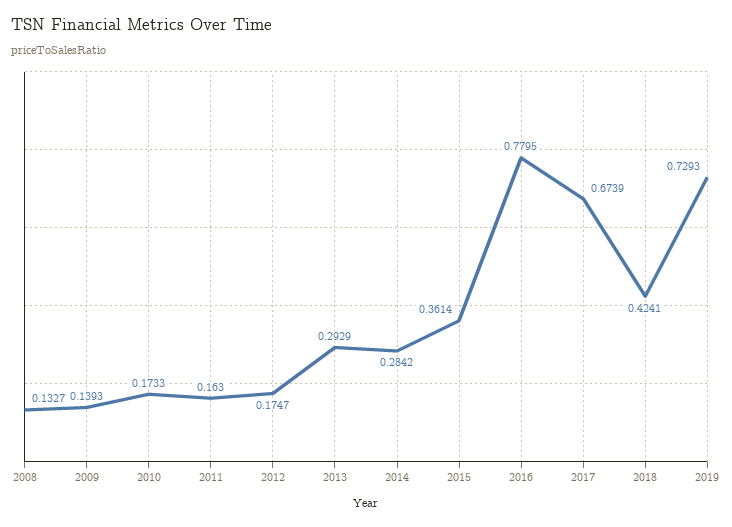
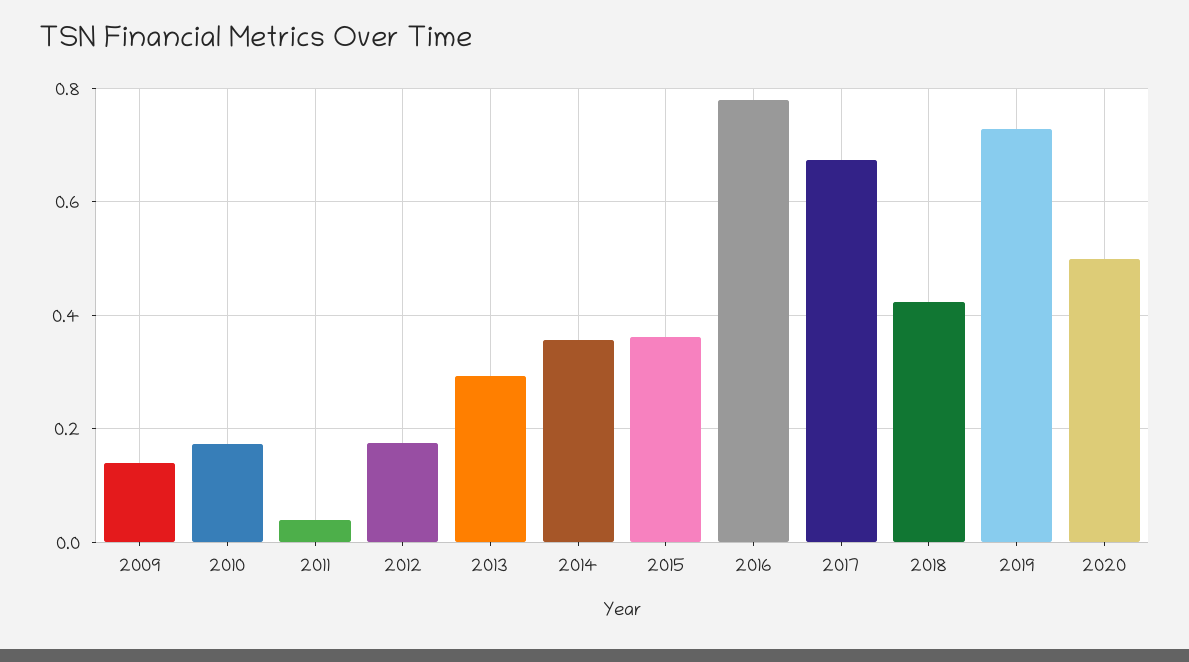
2008: 0.1327 -> none
2011: 0.163 -> 0.04
2014: 0.2842 -> 0.36
2020: none -> 0.5

